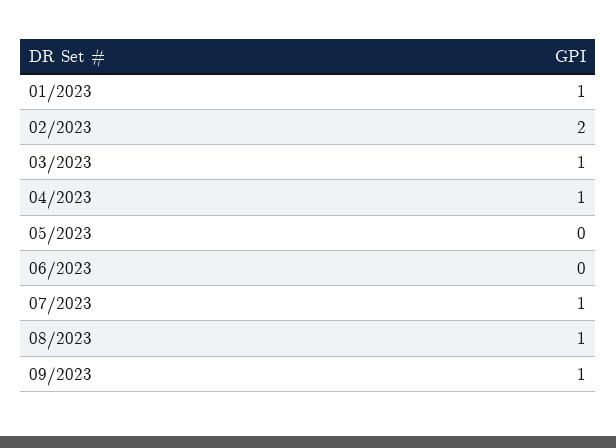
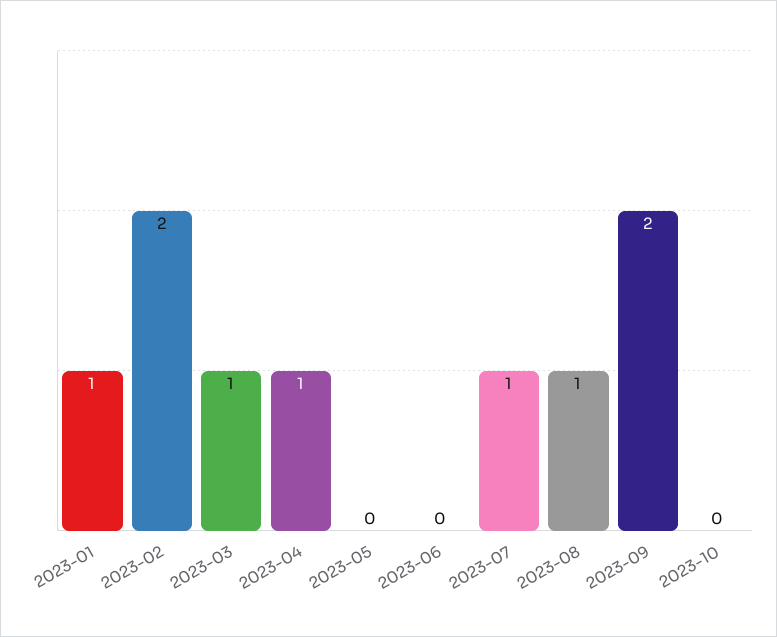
09/2023: 1 -> 2
2023-10: none -> 0

